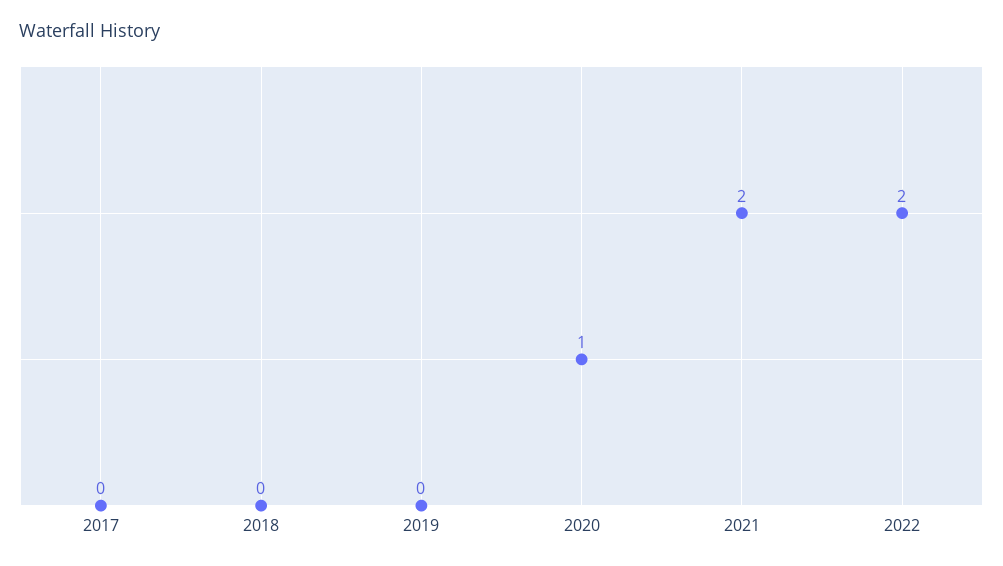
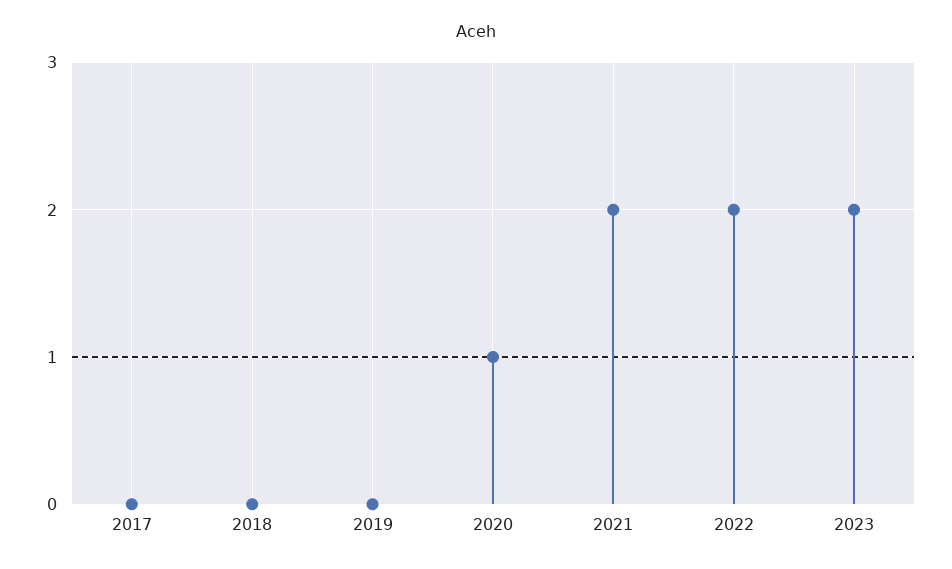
2023: none -> 2

